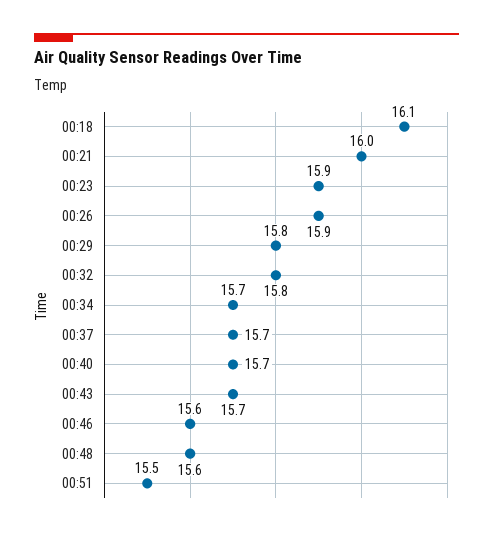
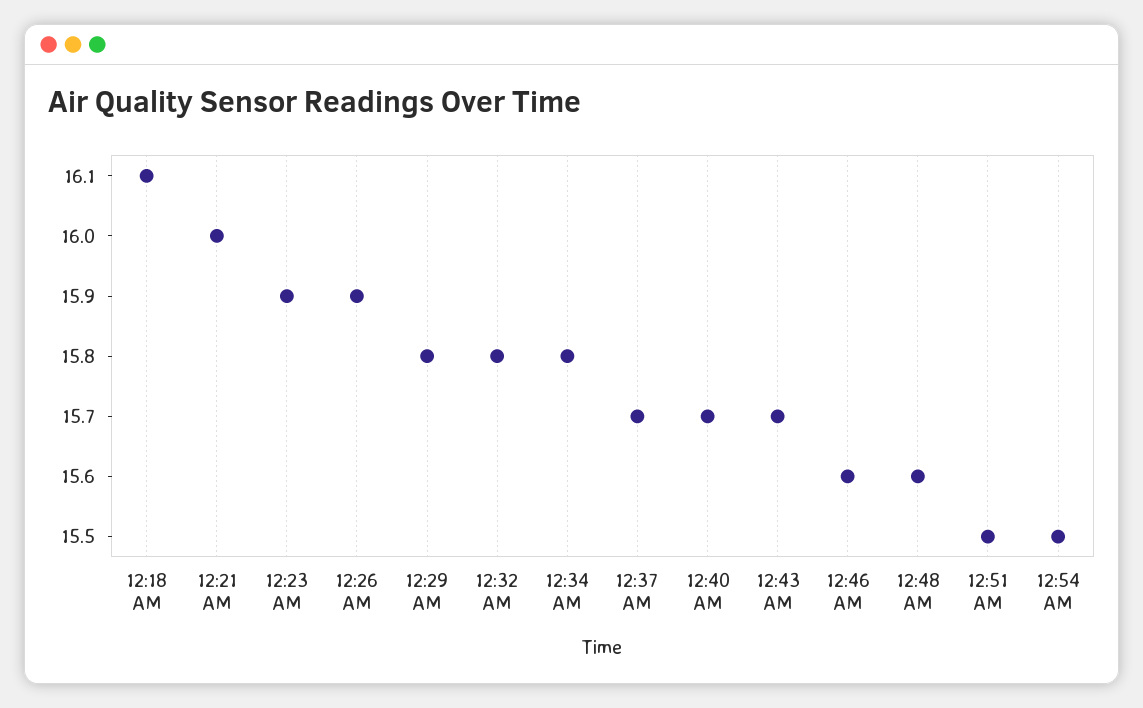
00:34: 15.7 -> 15.8
12:54 AM: none -> 15.5

